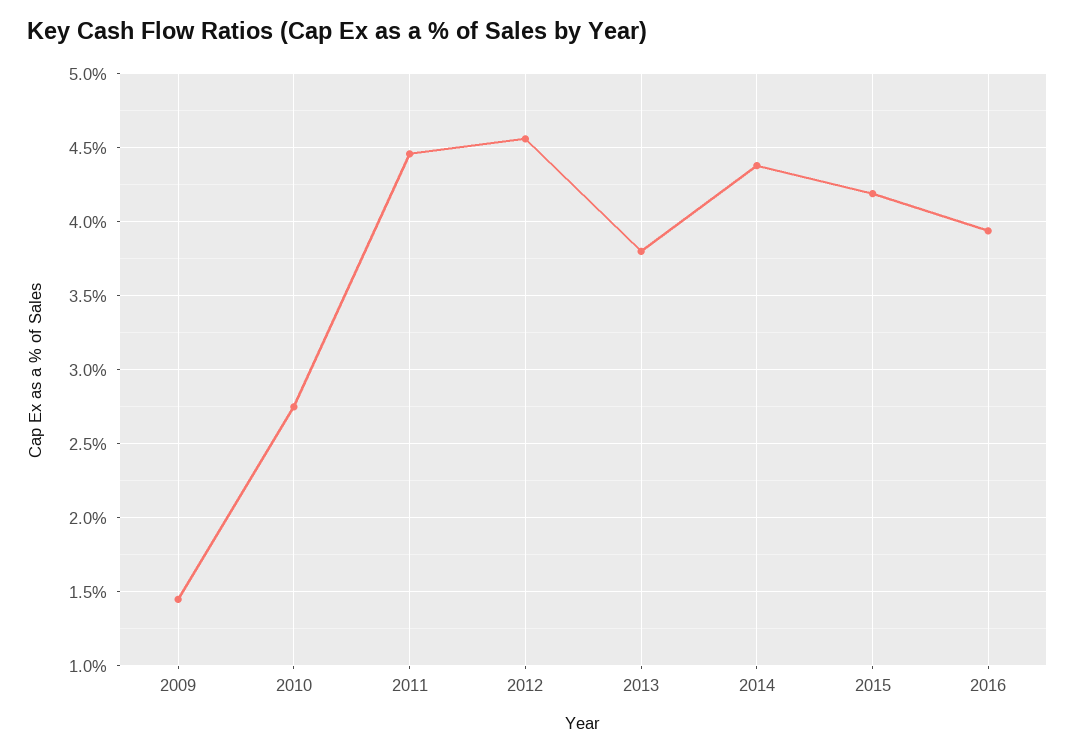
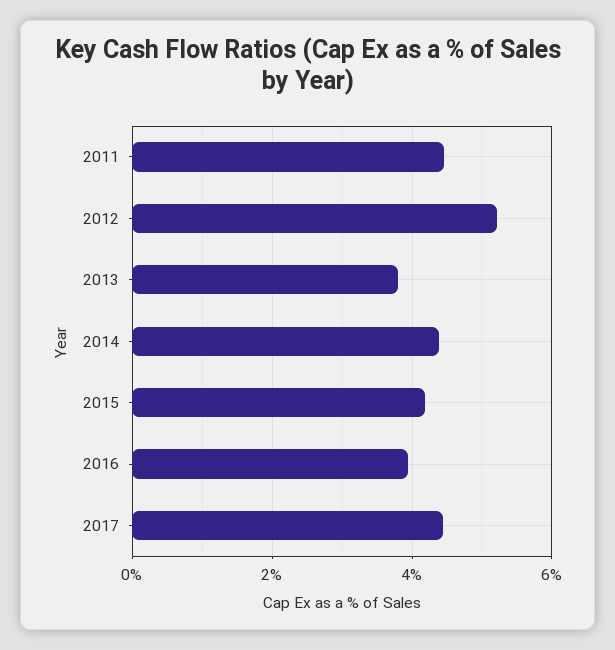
2009: 1.45 -> none
2010: 2.75 -> none
2012: 4.55 -> 5.2
2017: none -> 4.4

